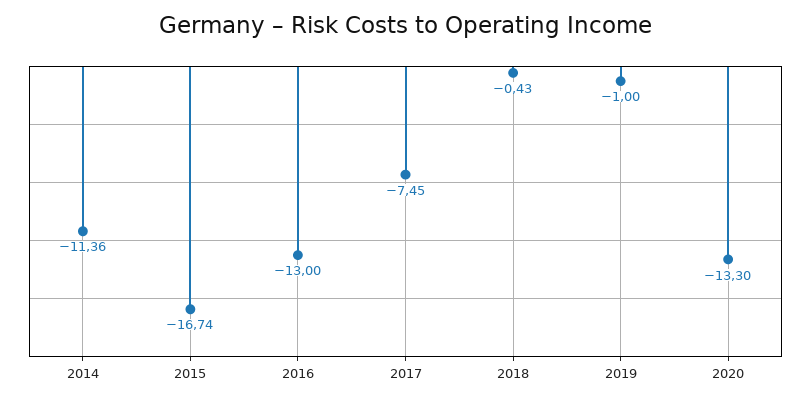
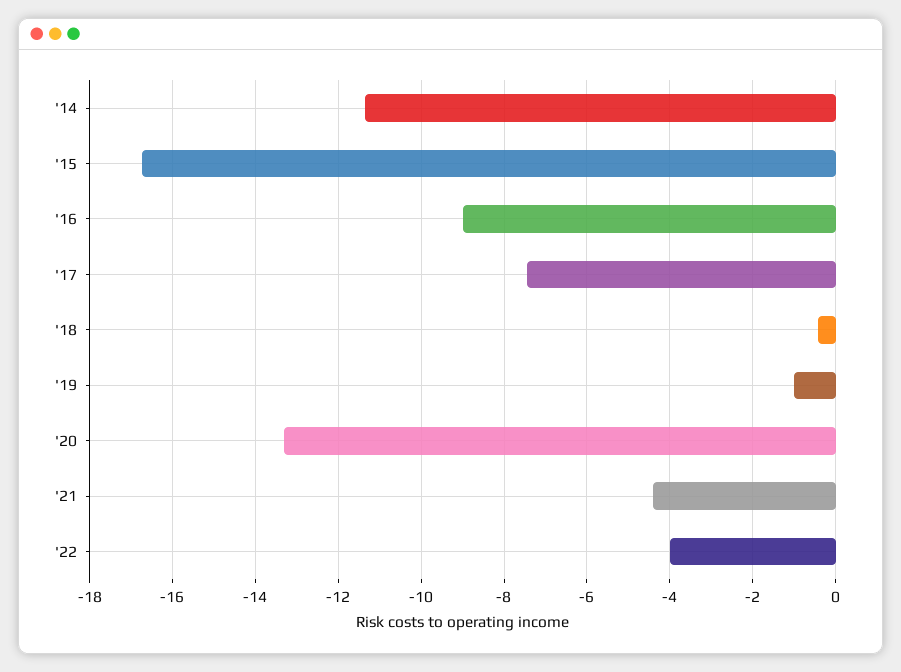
2016: -13 -> -9
'21: none -> -4.4
'22: none -> -4

